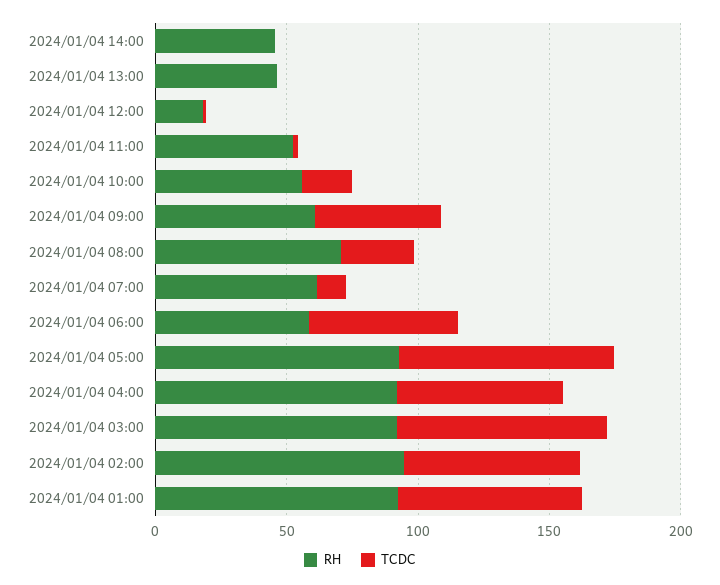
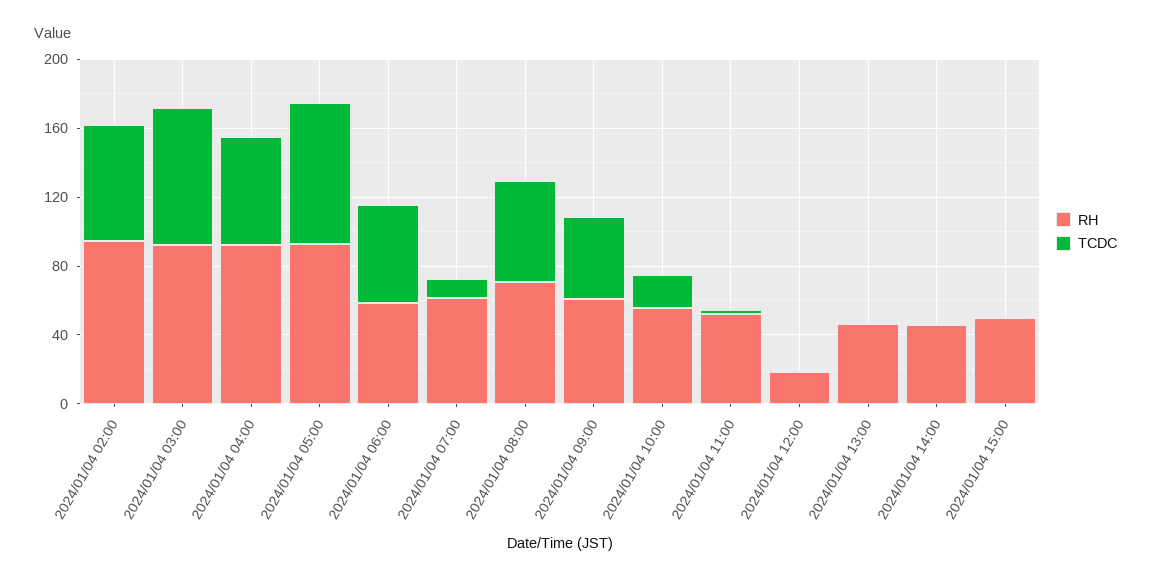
TCDC, 2024/01/04 08:00: 30 -> 60
RH, 2024/01/04 01:00: 90 -> none
TCDC, 2024/01/04 01:00: 70 -> none
RH, 2024/01/04 15:00: none -> 50
TCDC, 2024/01/04 15:00: none -> 0

